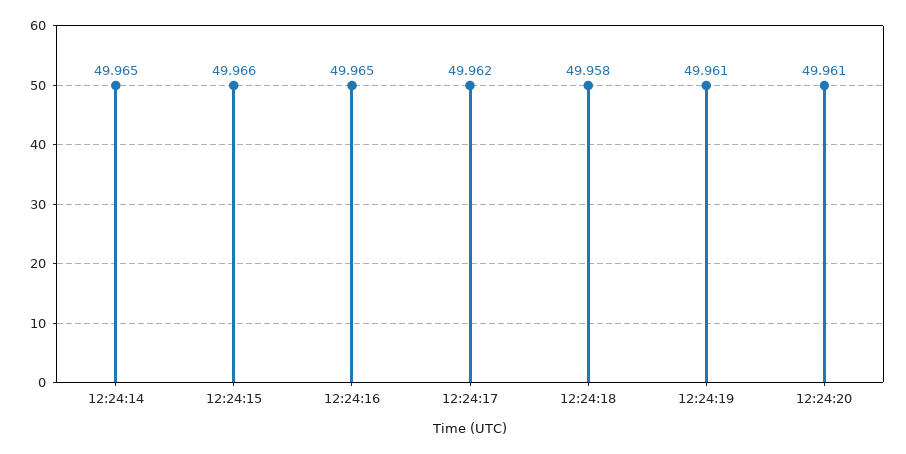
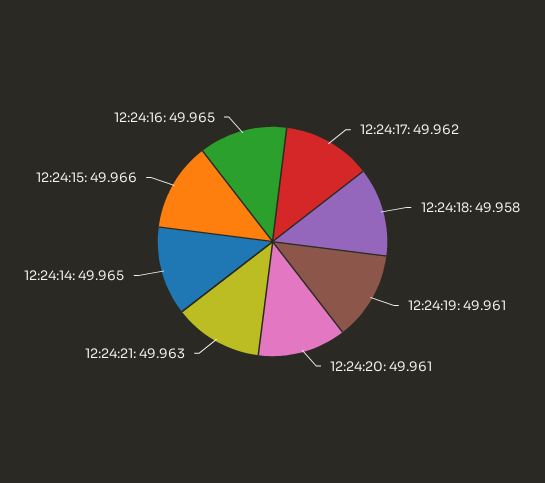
12:24:21: none -> 49.963

